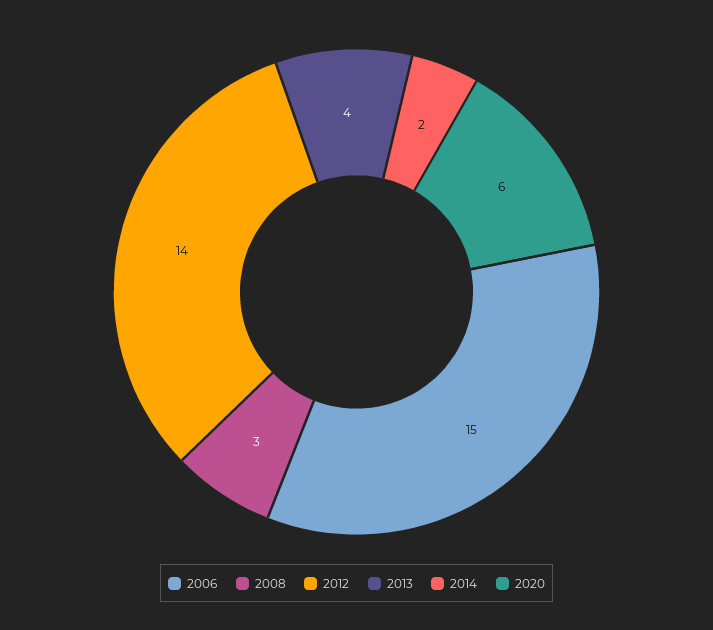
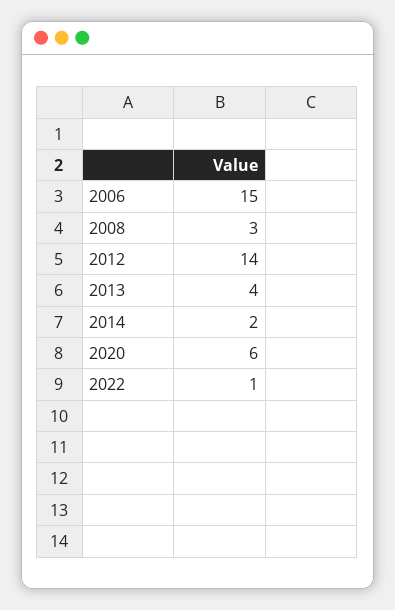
2022: none -> 1

